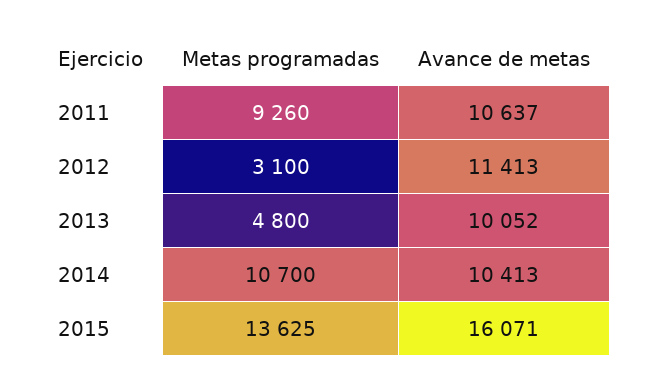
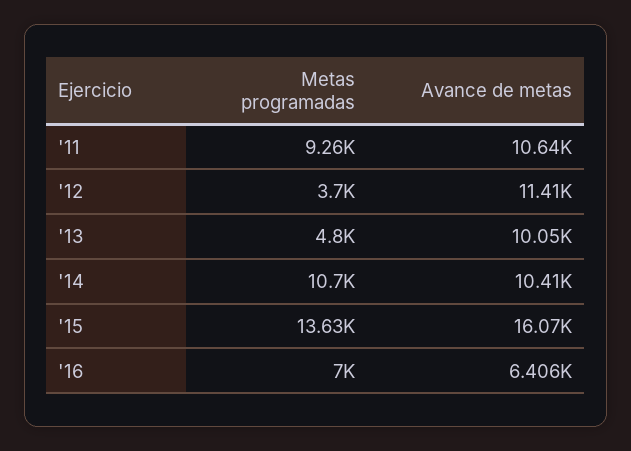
Metas programadas, 2012: 3100 -> 3700
Metas programadas, '16: none -> 7000
Avance de metas, '16: none -> 6406

